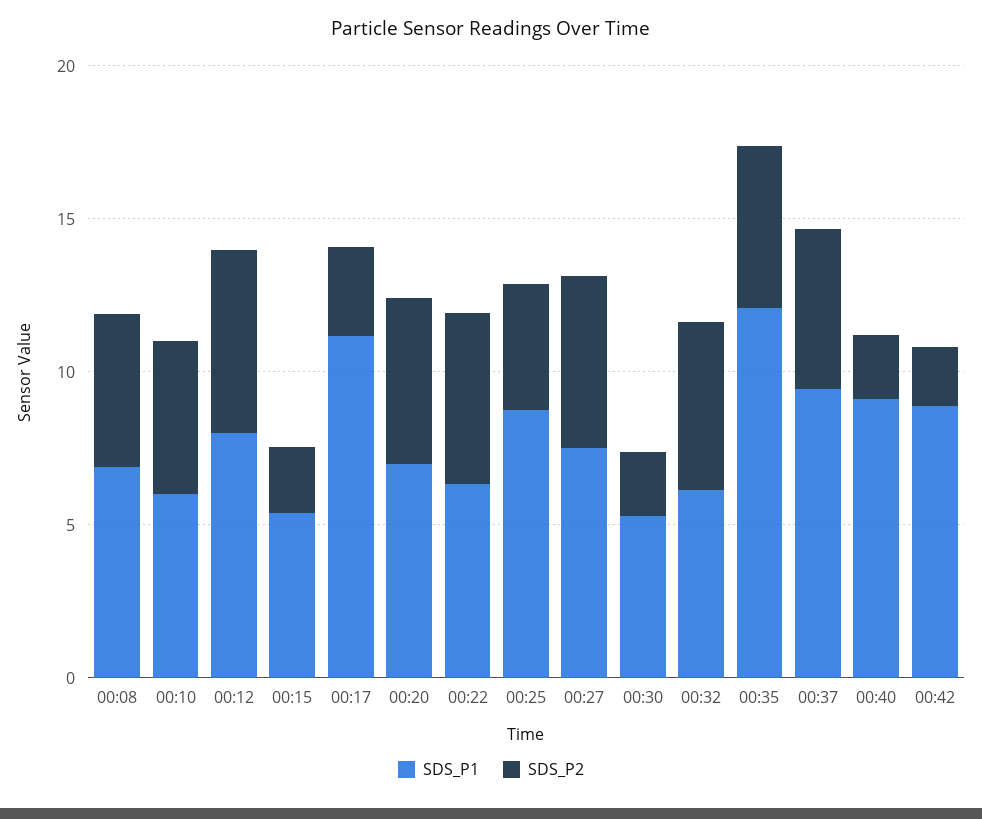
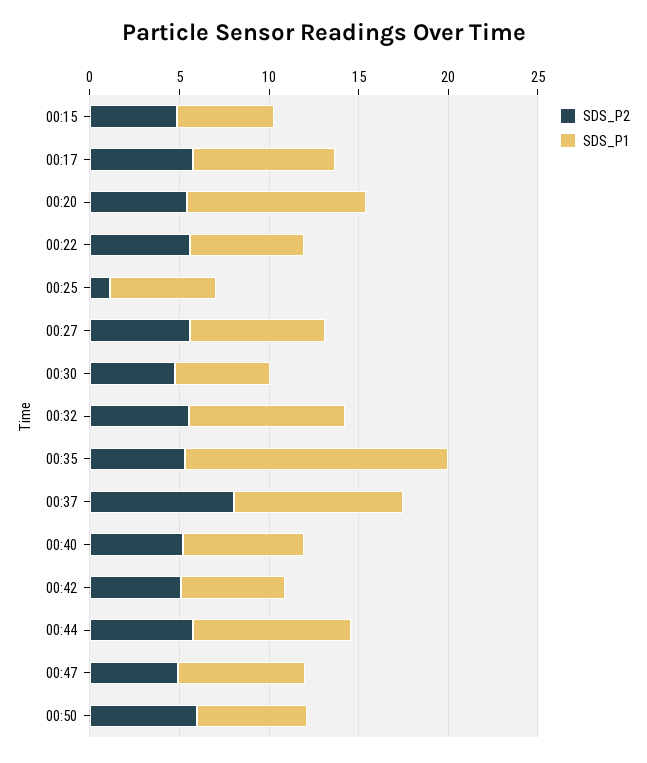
SDS_P1, 00:08: 7 -> none
SDS_P2, 00:08: 5 -> none
SDS_P1, 00:10: 6 -> none
SDS_P2, 00:10: 5 -> none
SDS_P1, 00:12: 8 -> none
SDS_P2, 00:12: 6 -> none
SDS_P2, 00:15: 2 -> 5
SDS_P1, 00:17: 11 -> 8
SDS_P2, 00:17: 3 -> 6
SDS_P1, 00:20: 7 -> 10
SDS_P1, 00:25: 9 -> 6
SDS_P2, 00:25: 4 -> 1
SDS_P2, 00:30: 2 -> 5
SDS_P1, 00:32: 6 -> 9
SDS_P1, 00:35: 12 -> 15
SDS_P2, 00:37: 5 -> 8
SDS_P1, 00:40: 9 -> 7
SDS_P2, 00:40: 2 -> 5
SDS_P1, 00:42: 9 -> 6
SDS_P2, 00:42: 2 -> 5
SDS_P2, 00:44: none -> 6
SDS_P1, 00:44: none -> 9
SDS_P2, 00:47: none -> 5
SDS_P1, 00:47: none -> 7
SDS_P2, 00:50: none -> 6
SDS_P1, 00:50: none -> 6

